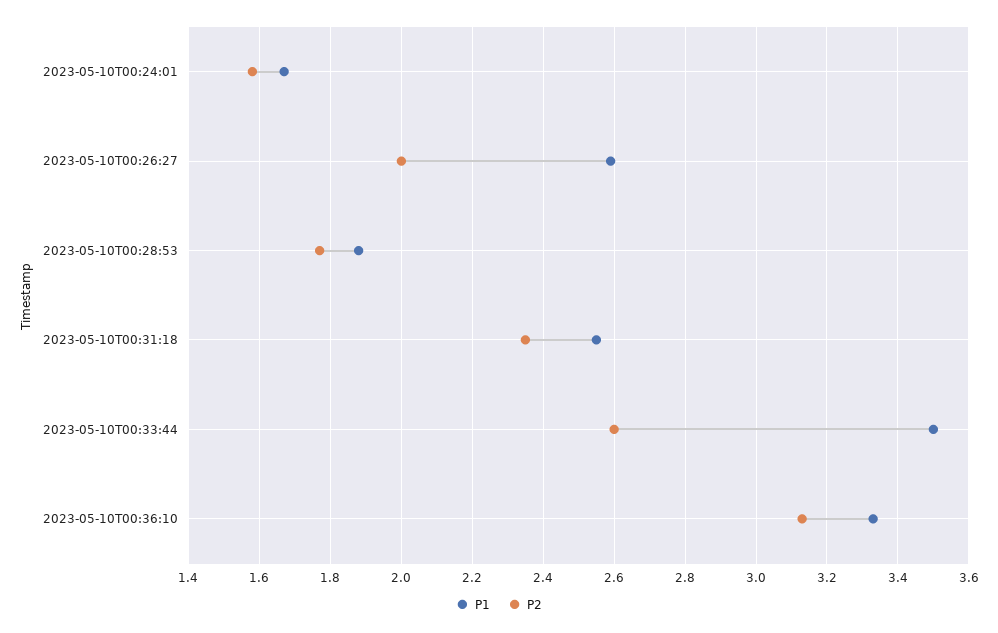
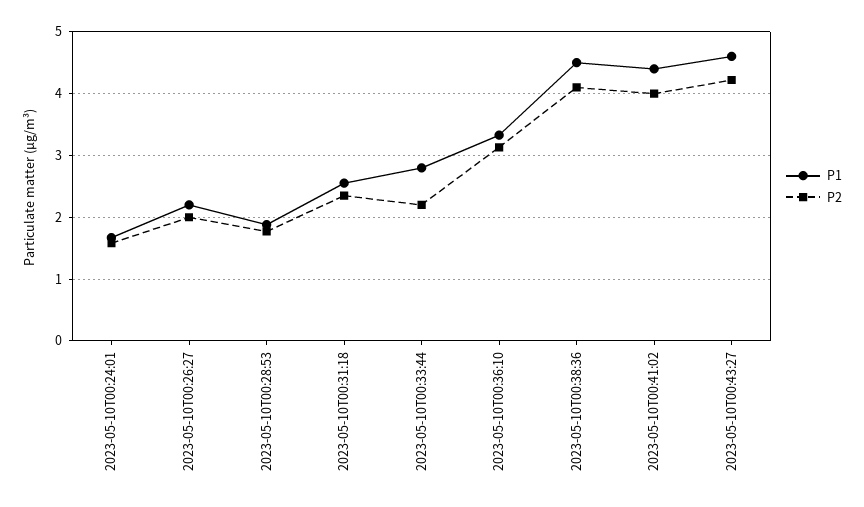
P1, 2023-05-10T00:26:27: 2.6 -> 2.2
P1, 2023-05-10T00:33:44: 3.5 -> 2.8
P2, 2023-05-10T00:33:44: 2.6 -> 2.2
P1, 2023-05-10T00:38:36: none -> 4.5
P2, 2023-05-10T00:38:36: none -> 4.1
P1, 2023-05-10T00:41:02: none -> 4.4
P2, 2023-05-10T00:41:02: none -> 4
P1, 2023-05-10T00:43:27: none -> 4.6
P2, 2023-05-10T00:43:27: none -> 4.2

